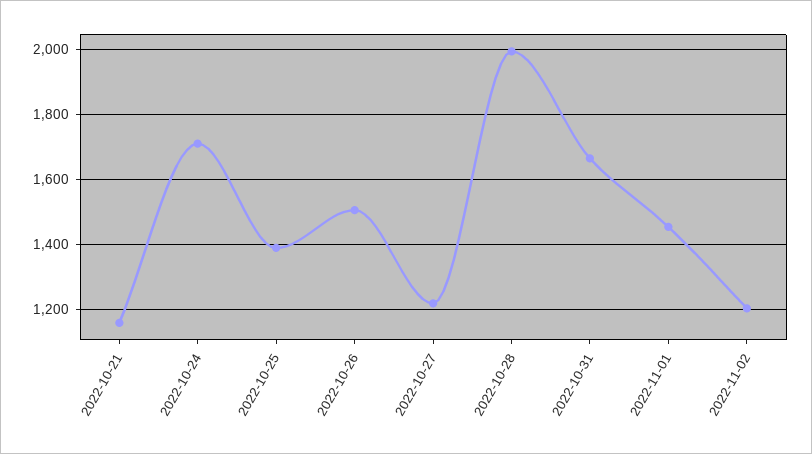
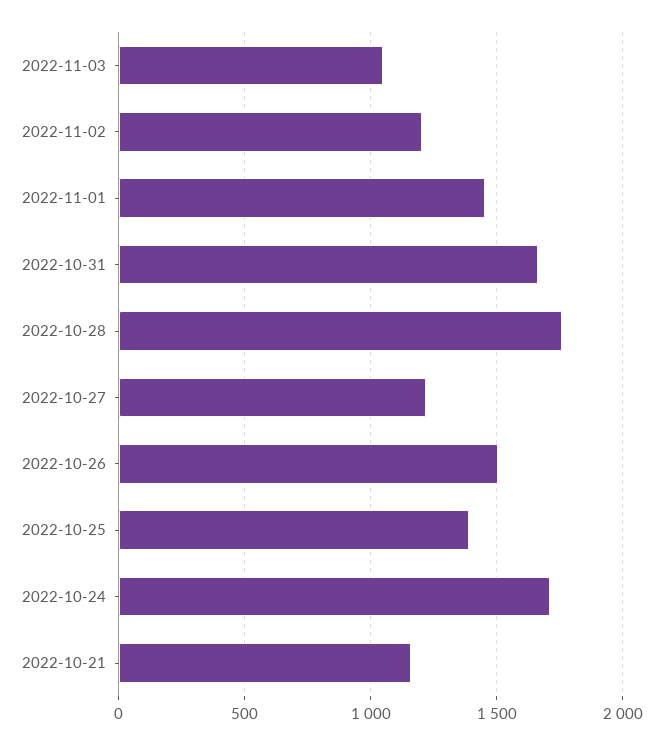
2022-10-28: 2000 -> 1750
2022-11-03: none -> 1050

